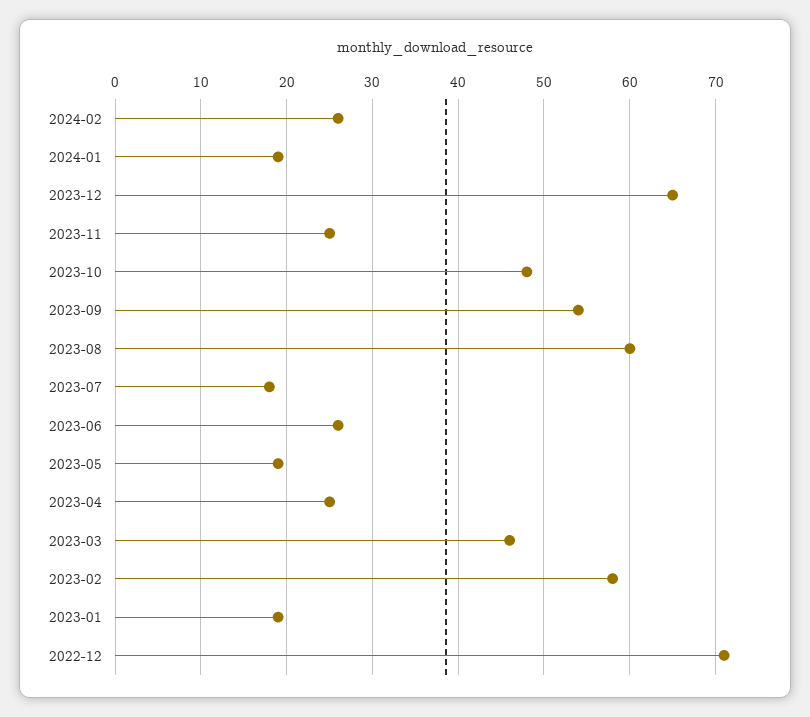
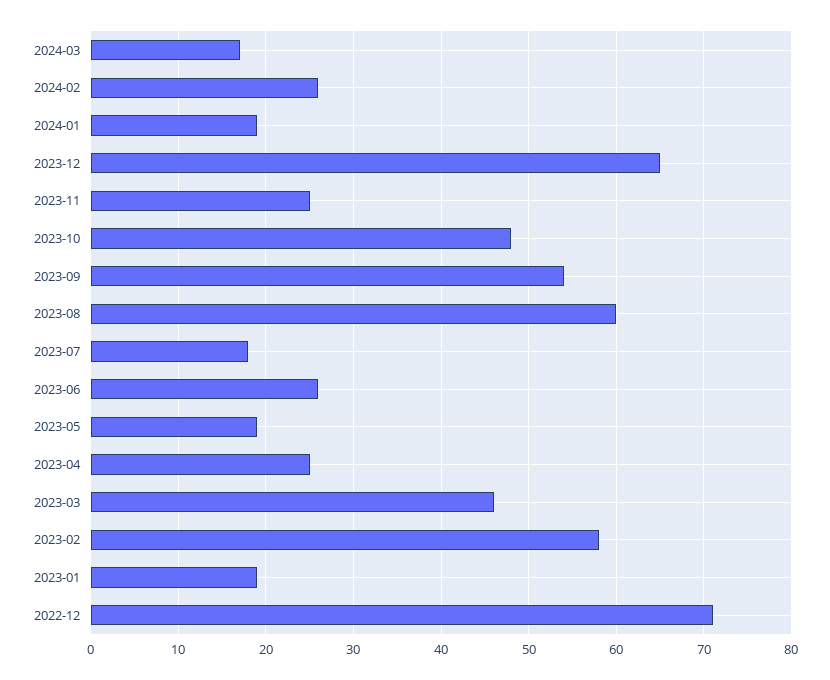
2024-03: none -> 17

